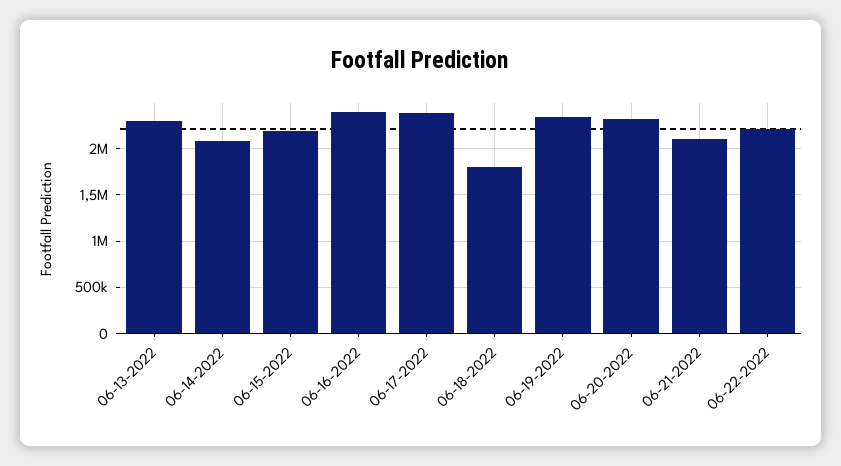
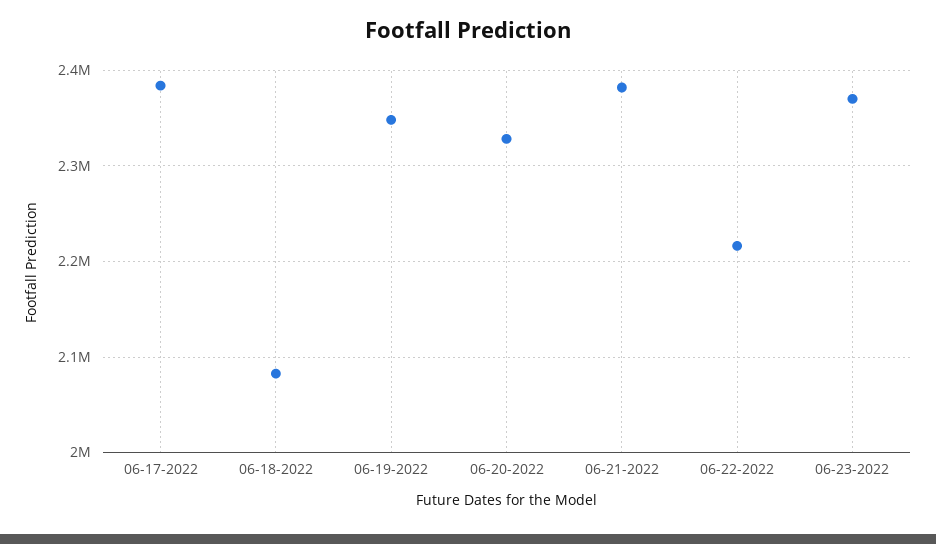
06-13-2022: 2300000 -> none
06-14-2022: 2100000 -> none
06-15-2022: 2200000 -> none
06-16-2022: 2400000 -> none
06-18-2022: 1800000 -> 2080000
06-21-2022: 2100000 -> 2380000
06-23-2022: none -> 2370000

